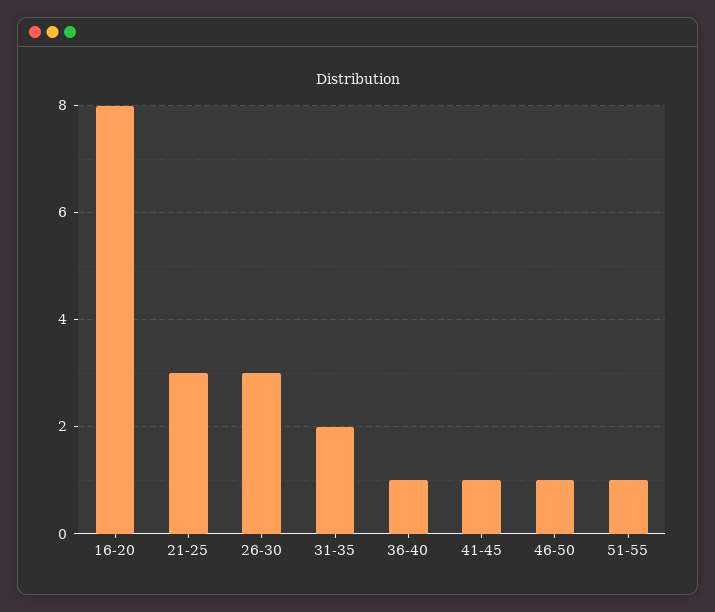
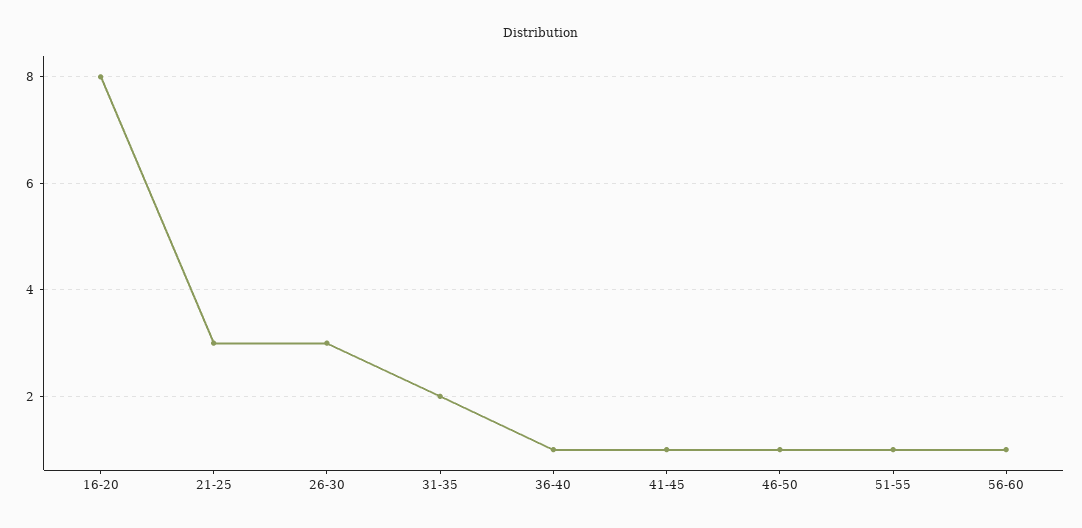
56-60: none -> 1

